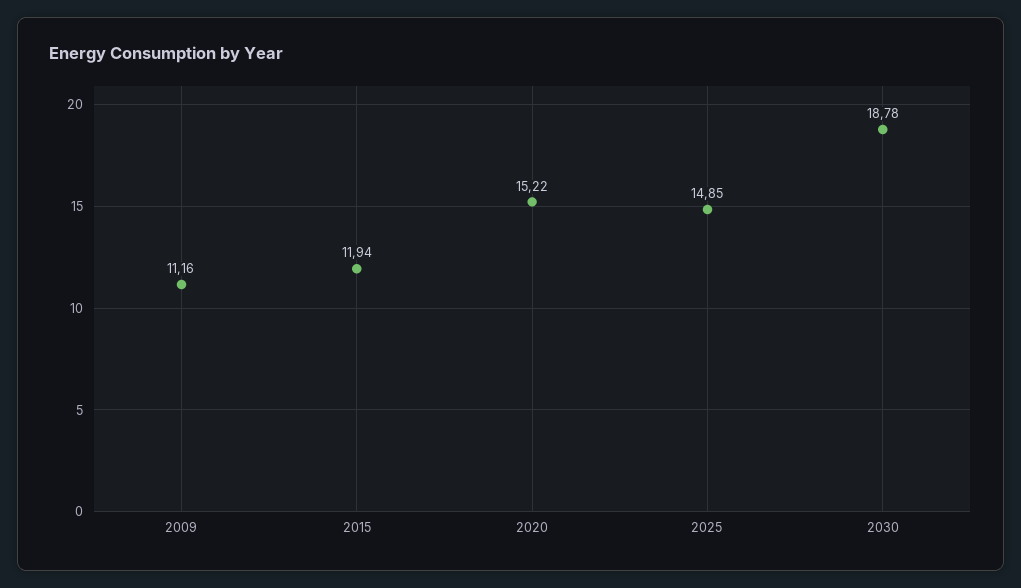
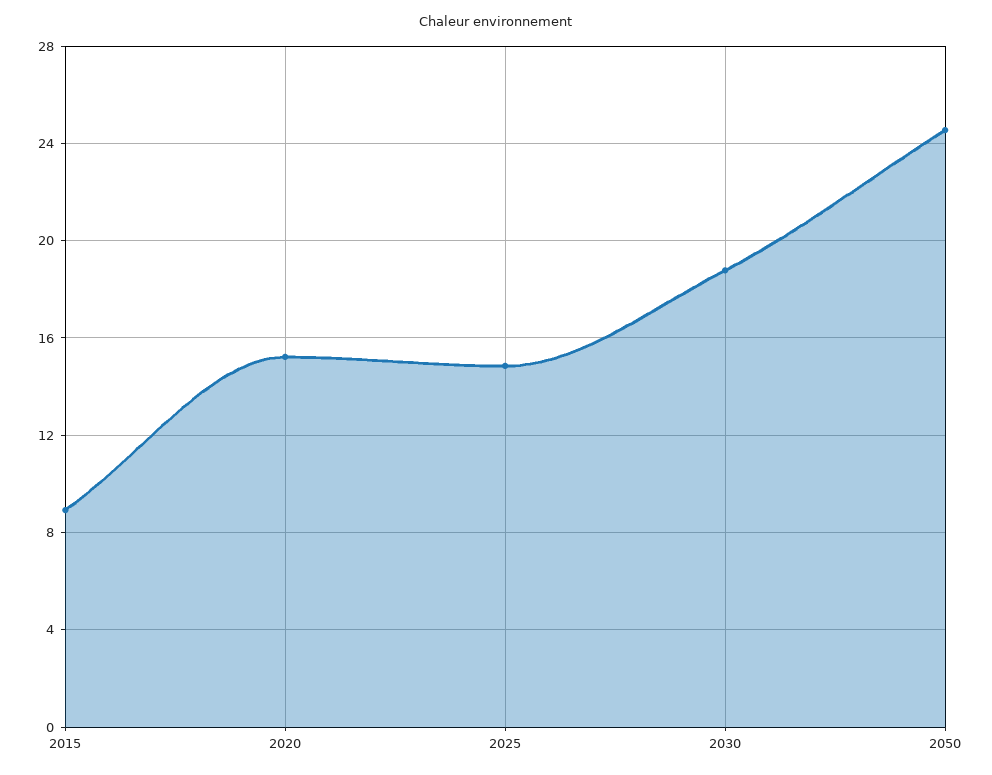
2009: 11.16 -> none
2015: 11.94 -> 9
2050: none -> 24.5

